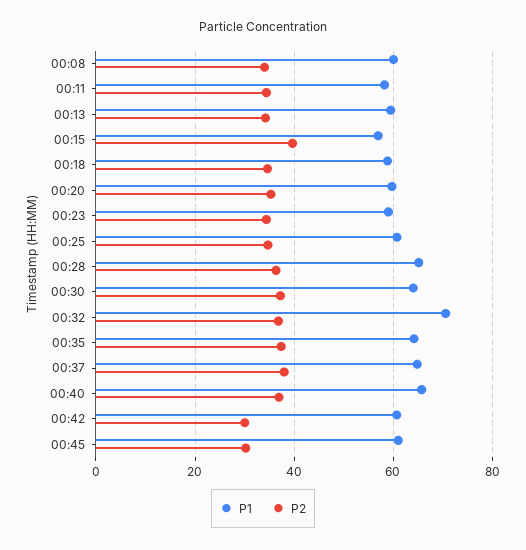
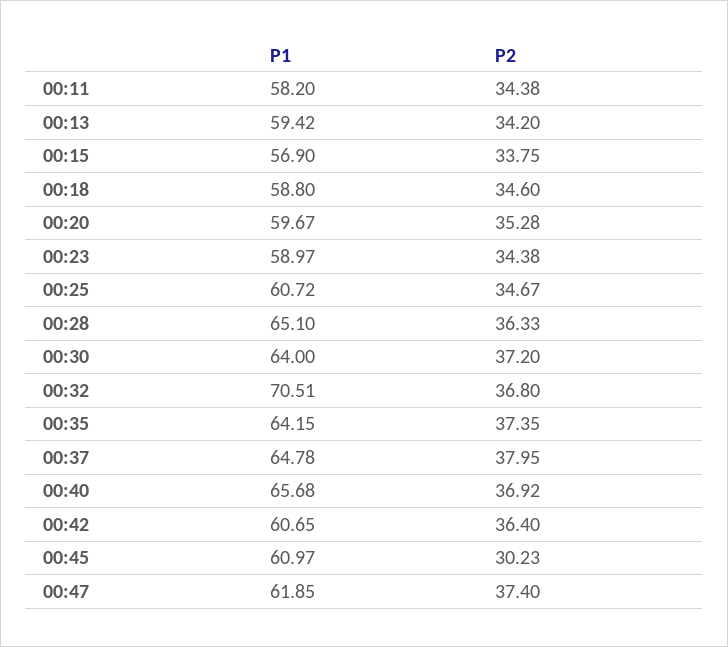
P1, 00:08: 60 -> none
P2, 00:08: 34 -> none
P2, 00:15: 40 -> 33.75
P2, 00:42: 30 -> 36.4
P1, 00:47: none -> 61.85
P2, 00:47: none -> 37.4

